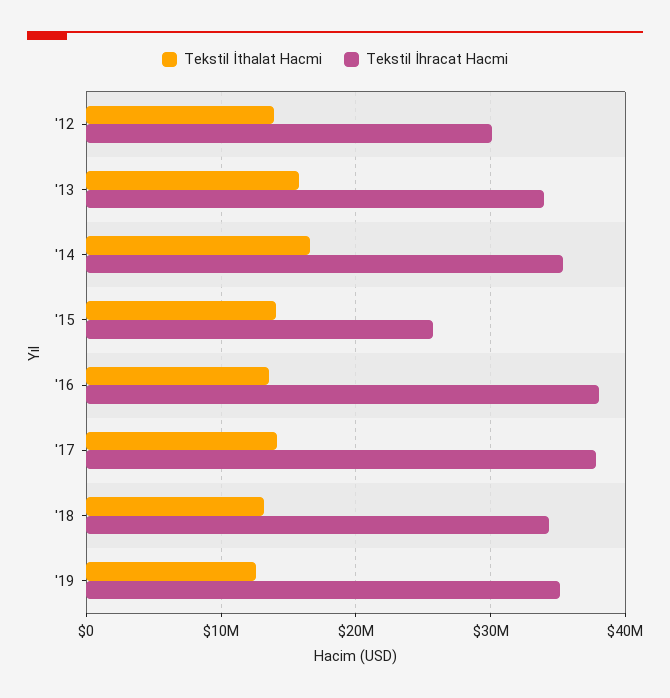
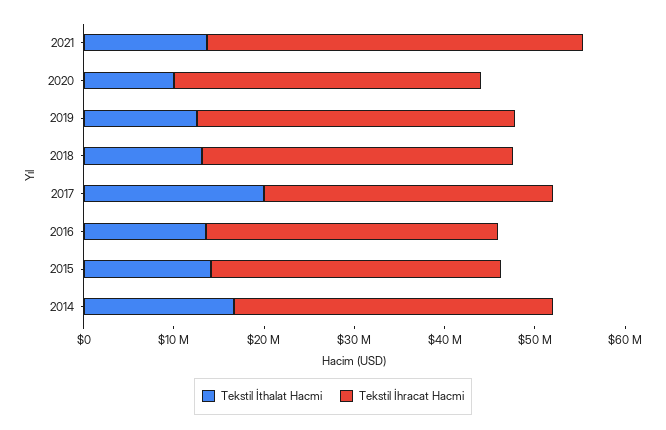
Tekstil İthalat Hacmi, '12: 14000000 -> none
Tekstil İhracat Hacmi, '12: 30000000 -> none
Tekstil İthalat Hacmi, '13: 16000000 -> none
Tekstil İhracat Hacmi, '13: 34000000 -> none
Tekstil İhracat Hacmi, '15: 26000000 -> 32000000
Tekstil İhracat Hacmi, '16: 38000000 -> 32000000
Tekstil İthalat Hacmi, '17: 14000000 -> 20000000
Tekstil İhracat Hacmi, '17: 38000000 -> 32000000
Tekstil İthalat Hacmi, 2021: none -> 14000000
Tekstil İhracat Hacmi, 2021: none -> 42000000
Tekstil İthalat Hacmi, 2020: none -> 10000000
Tekstil İhracat Hacmi, 2020: none -> 34000000

